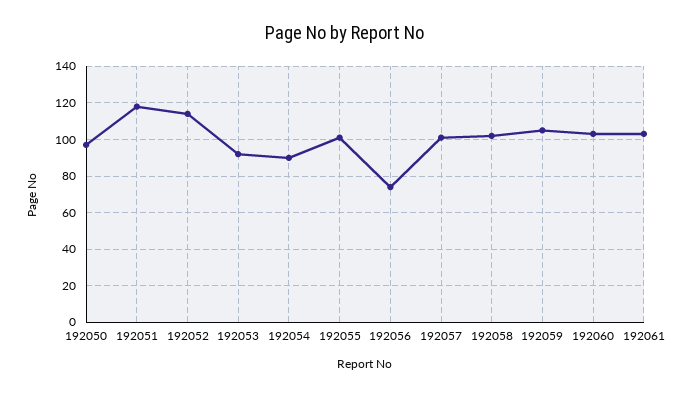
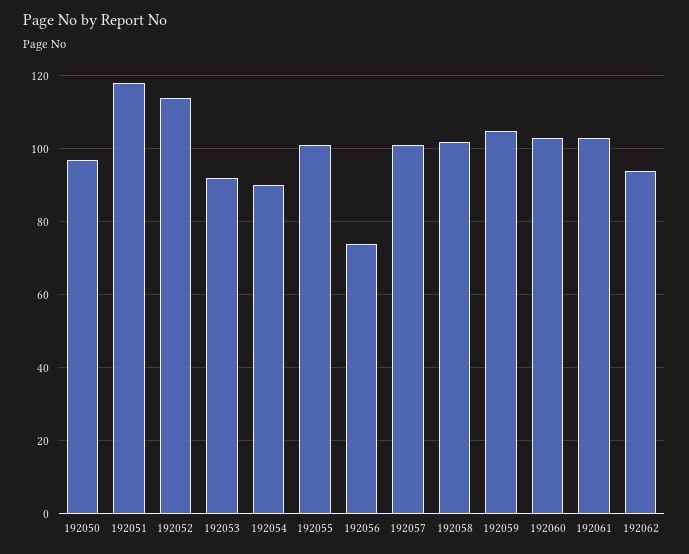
192062: none -> 95

